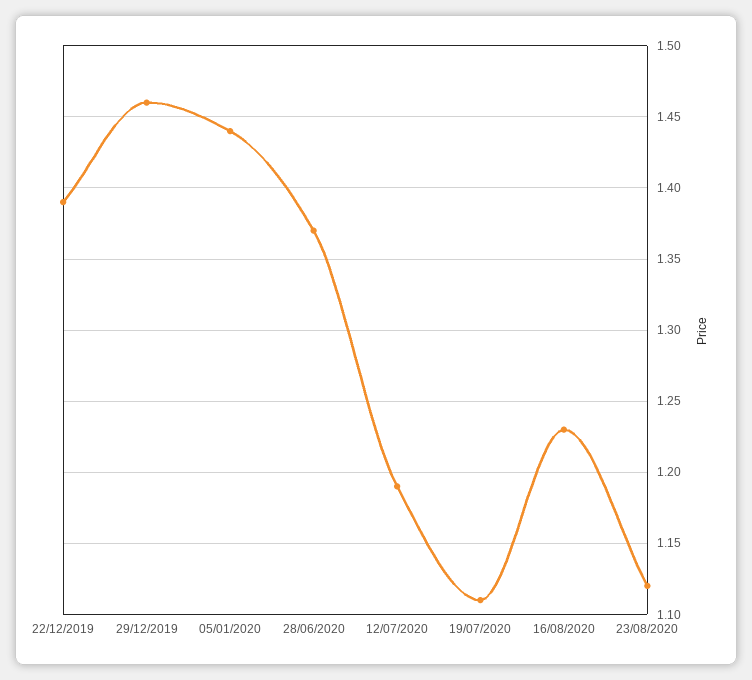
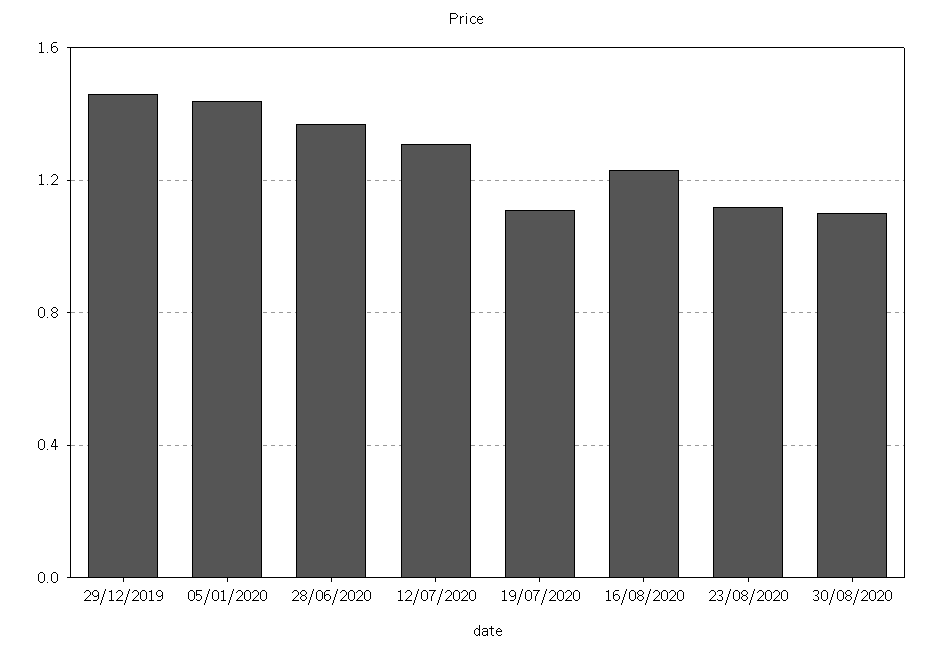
22/12/2019: 1.39 -> none
12/07/2020: 1.19 -> 1.3
30/08/2020: none -> 1.1

